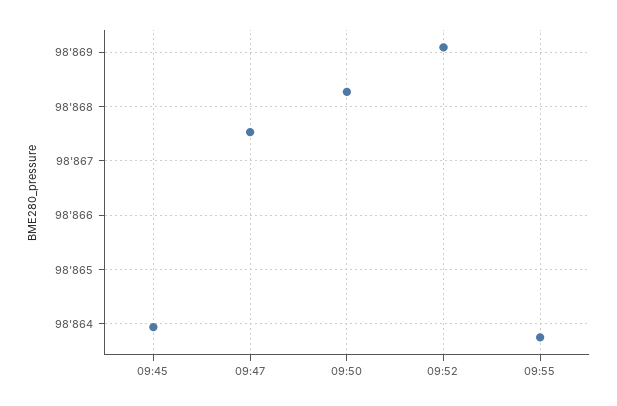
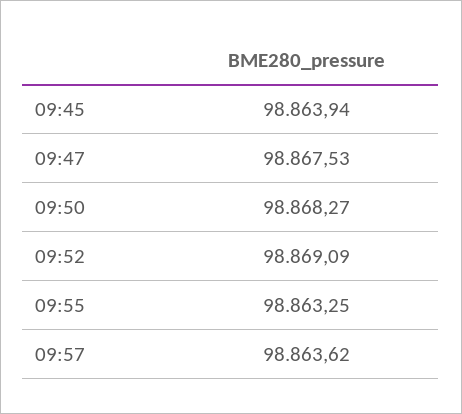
09:55: 98863.8 -> 98863.25
09:57: none -> 98863.62

